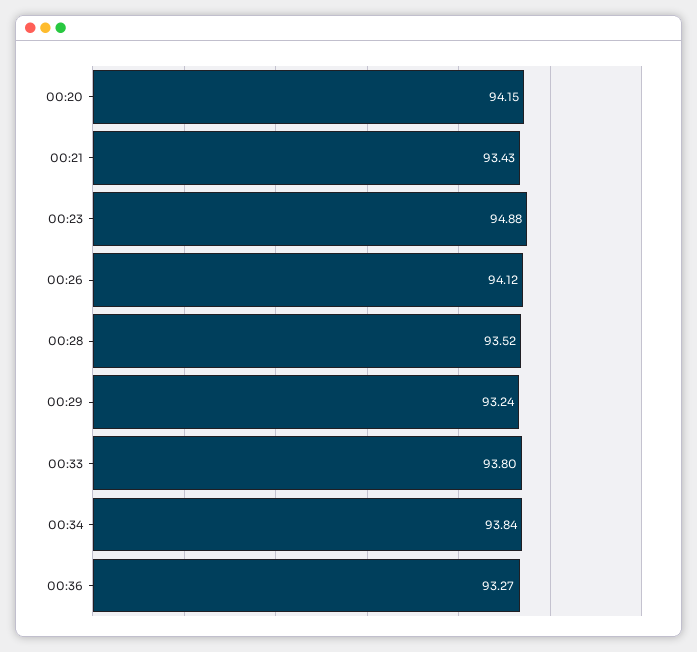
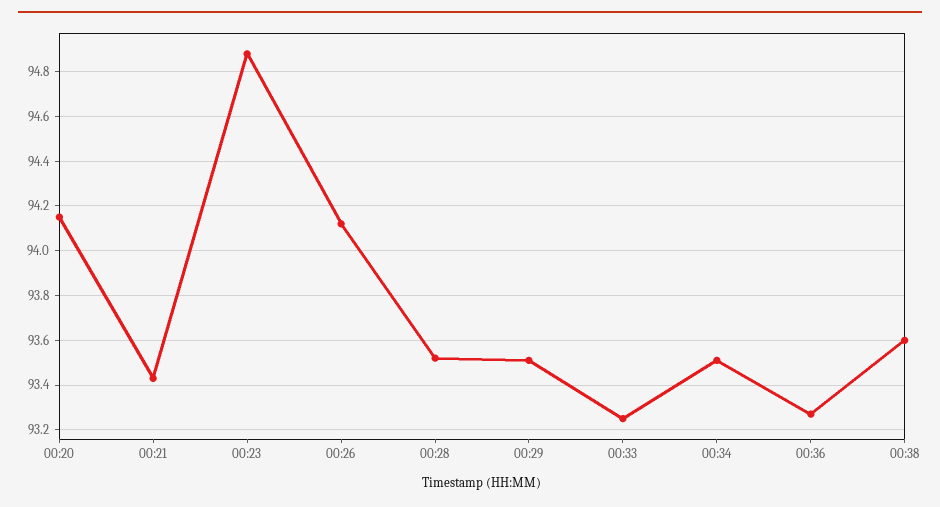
00:29: 93.24 -> 93.5
00:33: 93.8 -> 93.25
00:34: 93.84 -> 93.5
00:38: none -> 93.6

